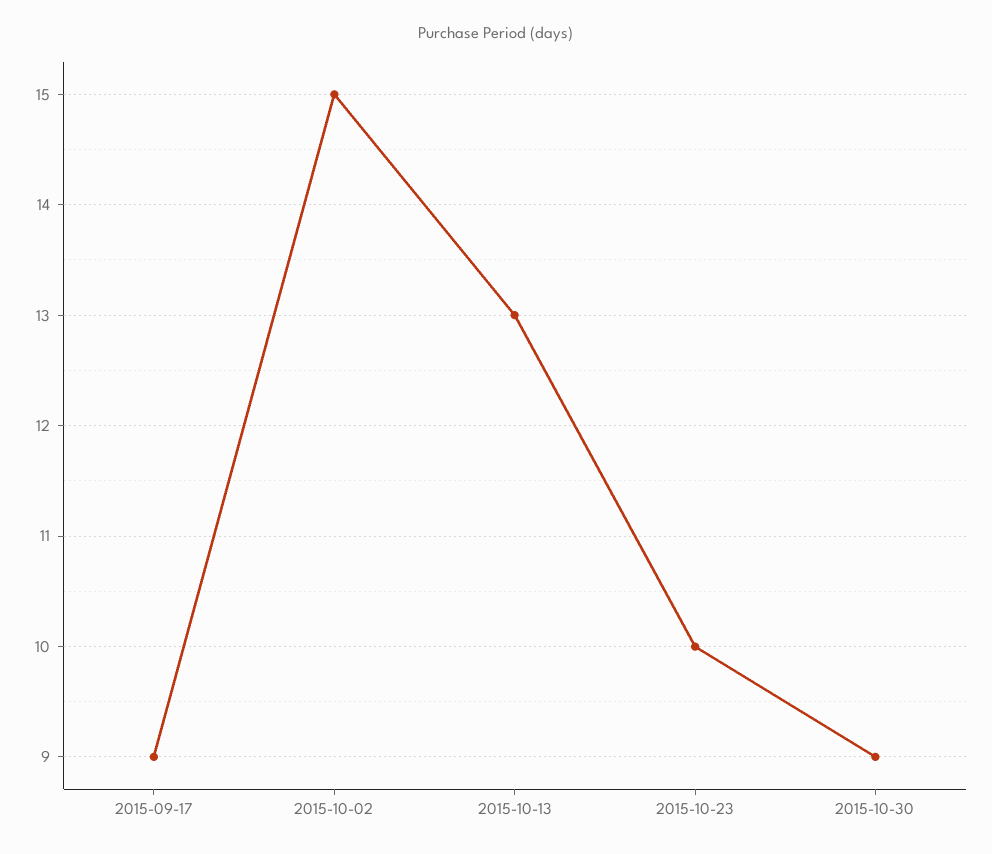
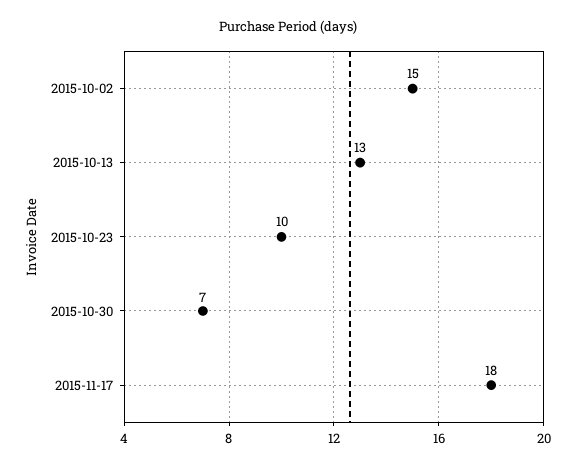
2015-09-17: 9 -> none
2015-10-30: 9 -> 7
2015-11-17: none -> 18

